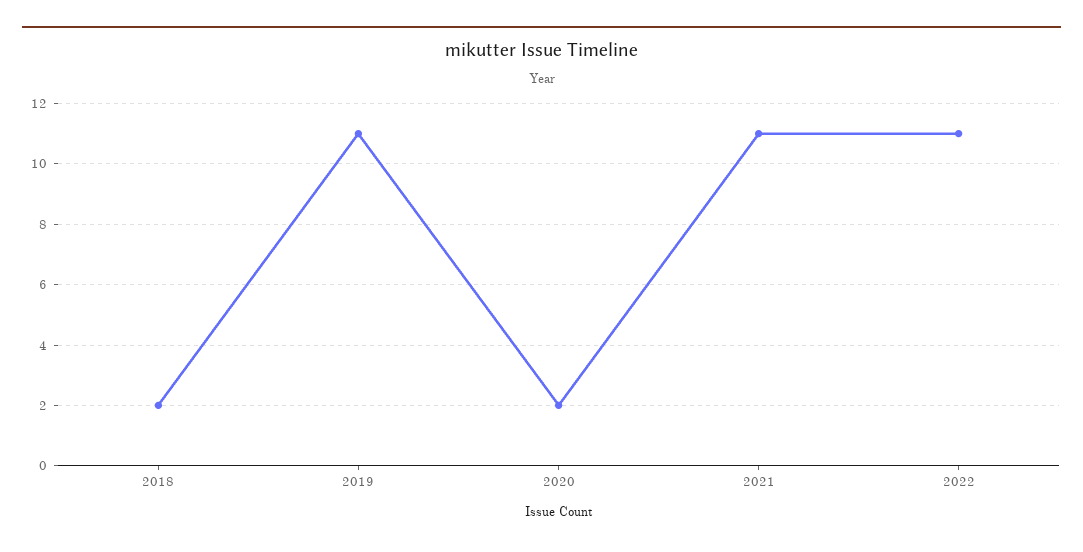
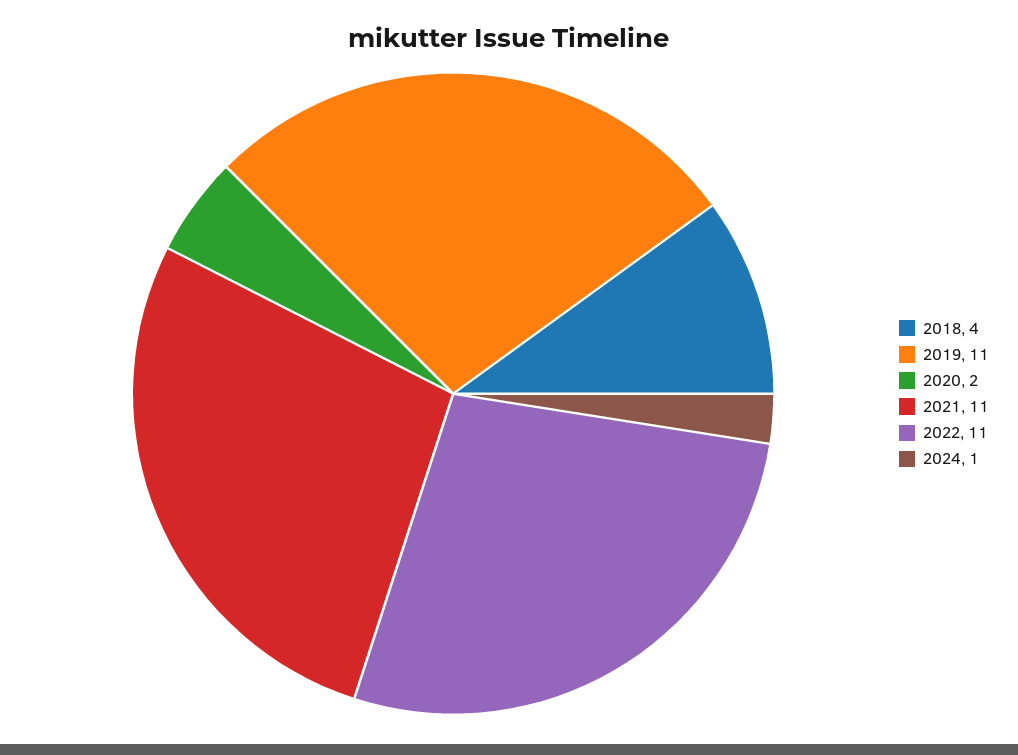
2018: 2 -> 4
2024: none -> 1

